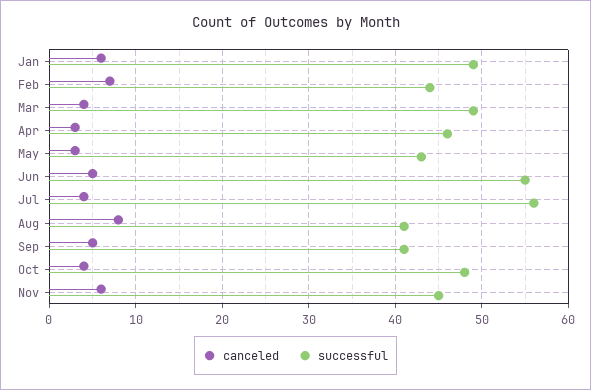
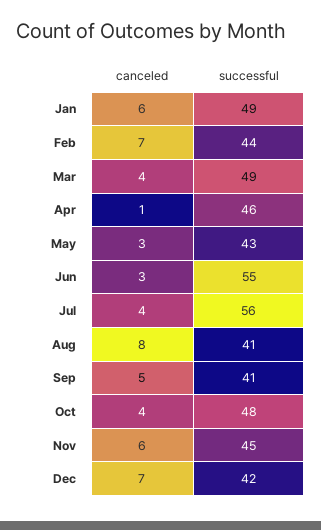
canceled, Apr: 3 -> 1
canceled, Jun: 5 -> 3
canceled, Dec: none -> 7
successful, Dec: none -> 42

